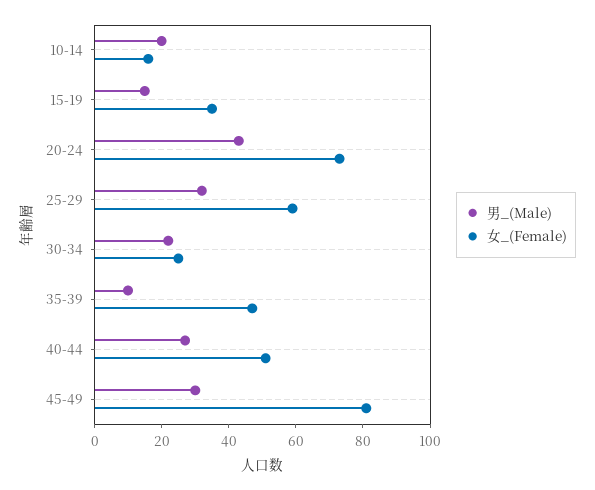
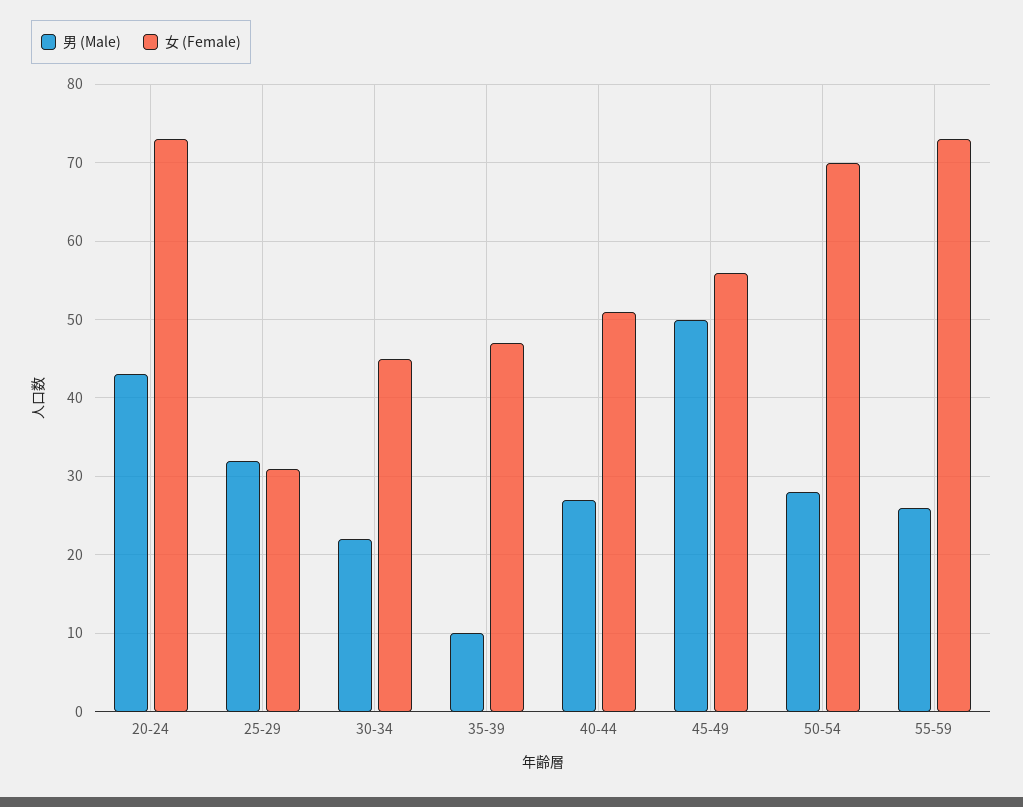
男_(Male), 10-14: 20 -> none
女_(Female), 10-14: 15 -> none
男_(Male), 15-19: 15 -> none
女_(Female), 15-19: 35 -> none
女_(Female), 25-29: 60 -> 31
女_(Female), 30-34: 25 -> 45
男_(Male), 45-49: 30 -> 50
女_(Female), 45-49: 80 -> 56
男_(Male), 50-54: none -> 28
女_(Female), 50-54: none -> 70
男_(Male), 55-59: none -> 26
女_(Female), 55-59: none -> 73

